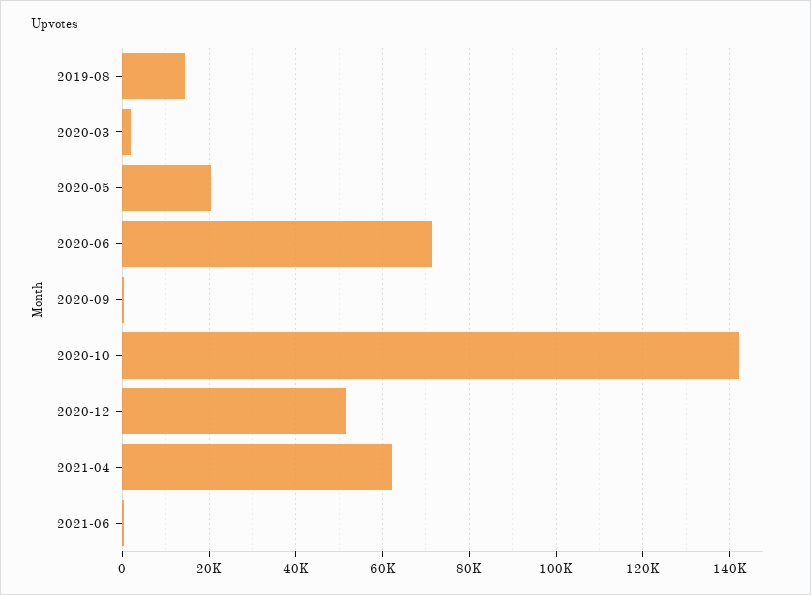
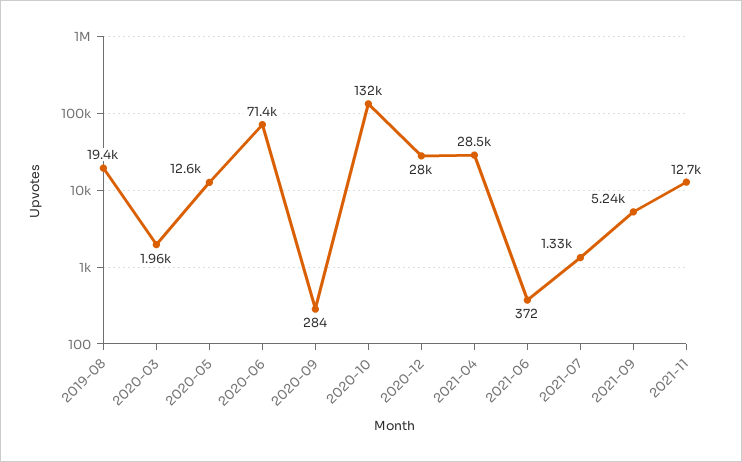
2019-08: 14000 -> 19400
2020-05: 20000 -> 12600
2020-10: 142000 -> 132000
2020-12: 52000 -> 28000
2021-04: 62000 -> 28500
2021-07: none -> 1330
2021-09: none -> 5240
2021-11: none -> 12700

